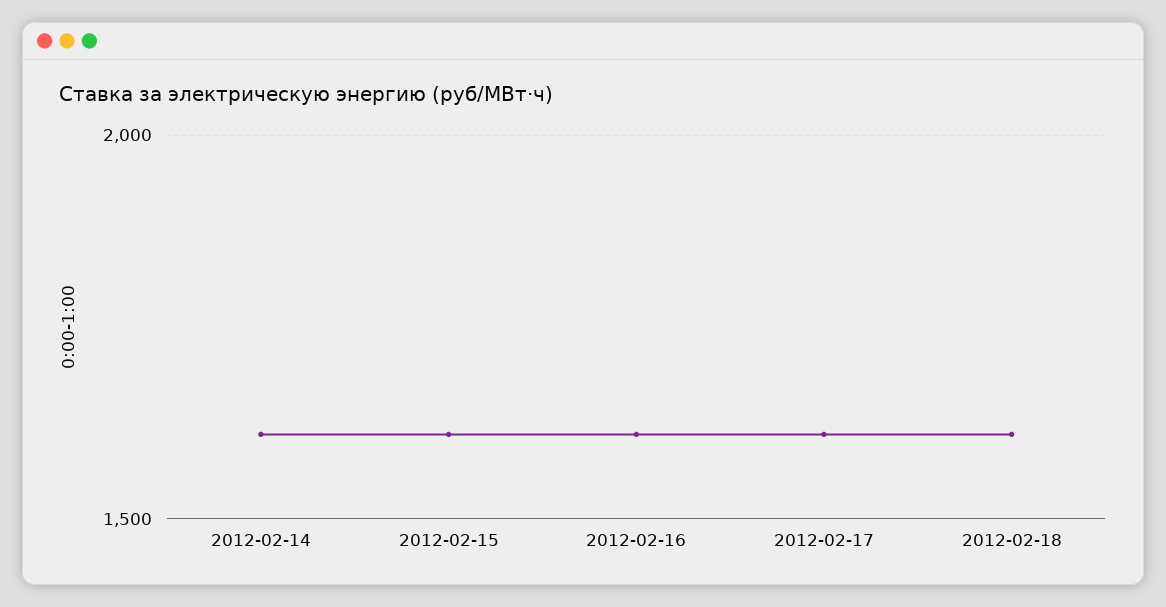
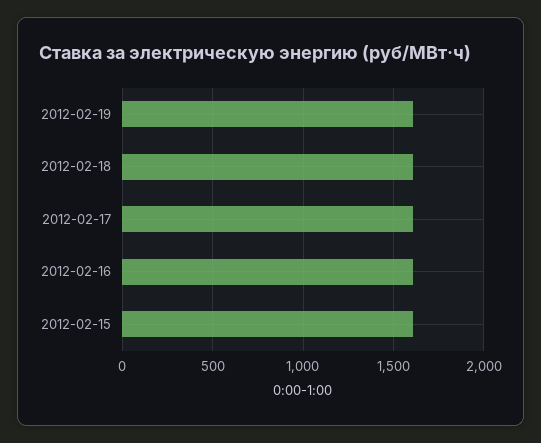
2012-02-14: 1600 -> none
2012-02-19: none -> 1600

